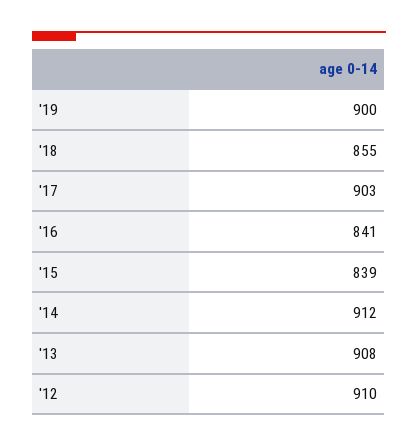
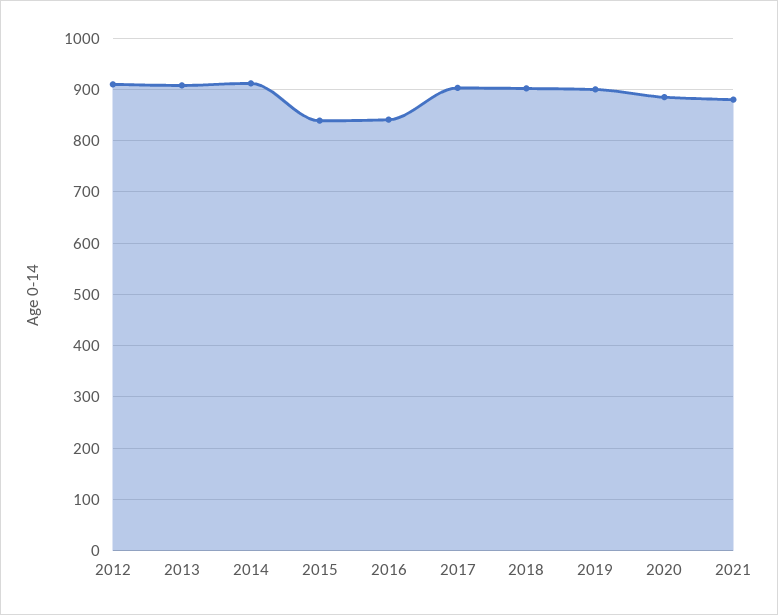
'18: 855 -> 900
2020: none -> 880
2021: none -> 880

